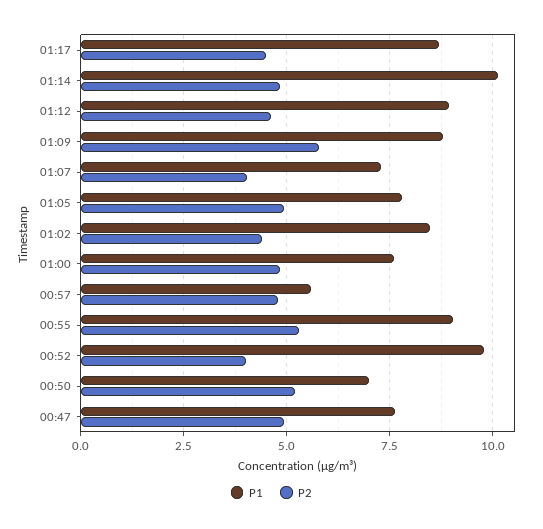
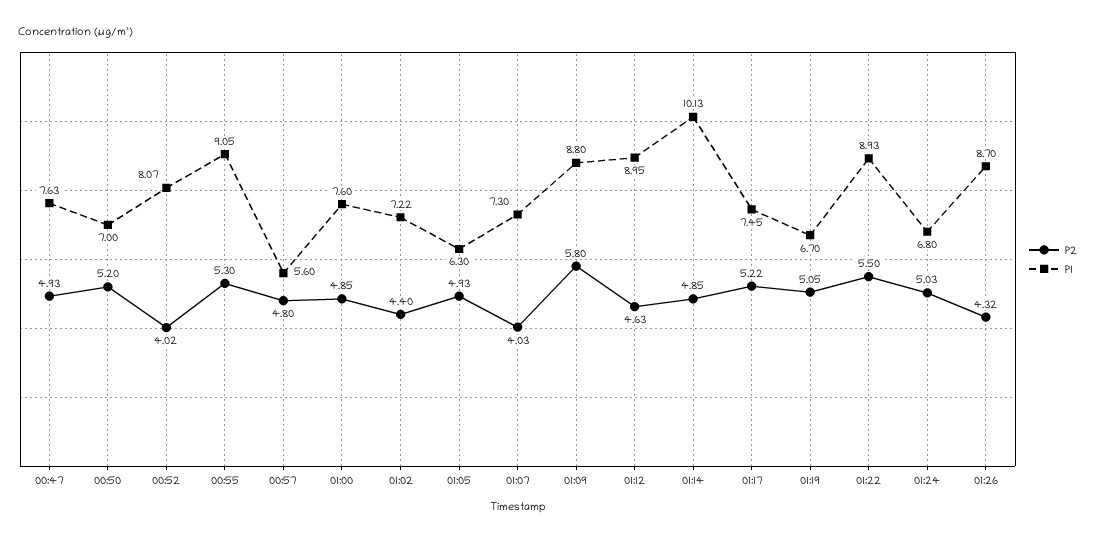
P1, 01:17: 8.75 -> 7.45
P2, 01:17: 4.5 -> 5.22
P1, 01:05: 7.75 -> 6.3
P1, 01:02: 8.5 -> 7.22
P1, 00:52: 9.75 -> 8.07
P2, 01:19: none -> 5.05
P1, 01:19: none -> 6.7
P2, 01:22: none -> 5.5
P1, 01:22: none -> 8.93
P2, 01:24: none -> 5.03
P1, 01:24: none -> 6.8
P2, 01:26: none -> 4.32
P1, 01:26: none -> 8.7

